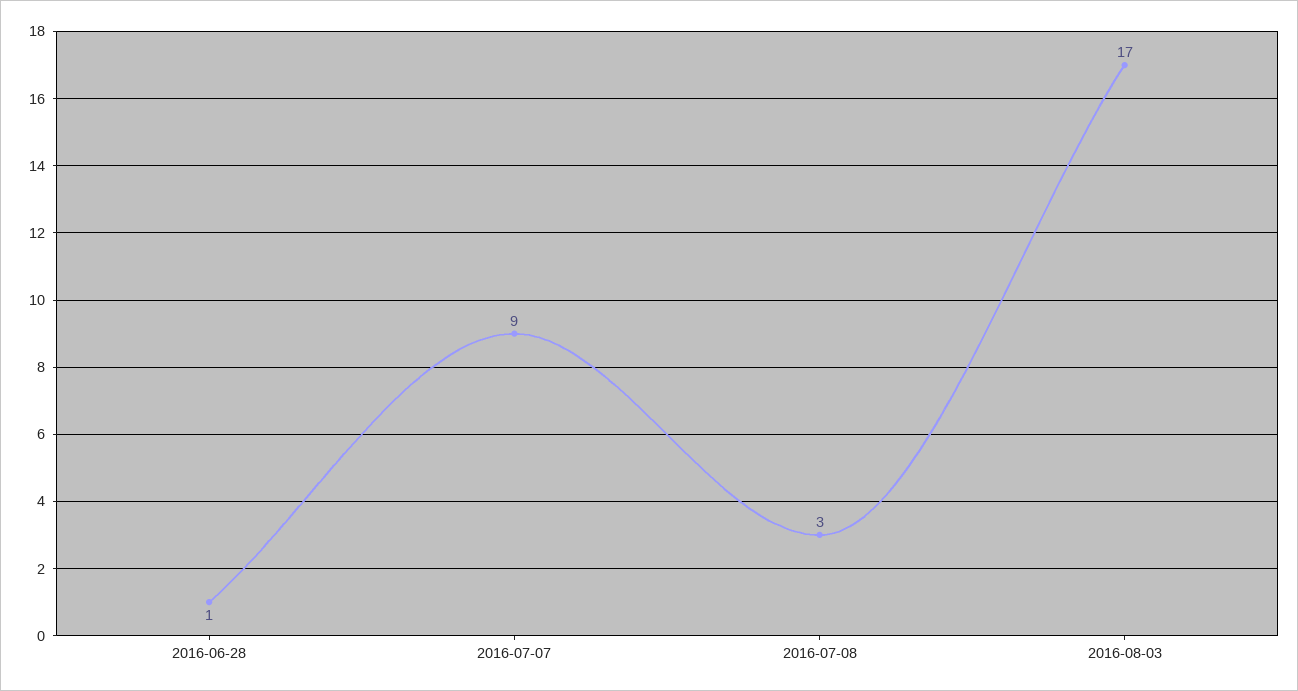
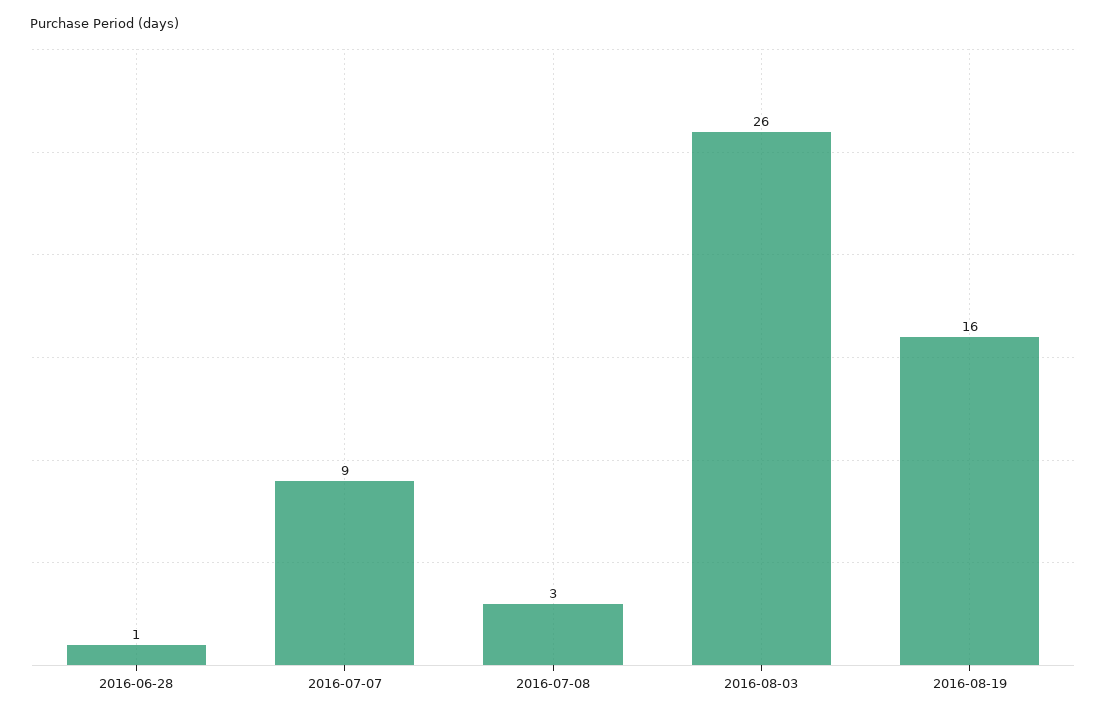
2016-08-03: 17 -> 26
2016-08-19: none -> 16

